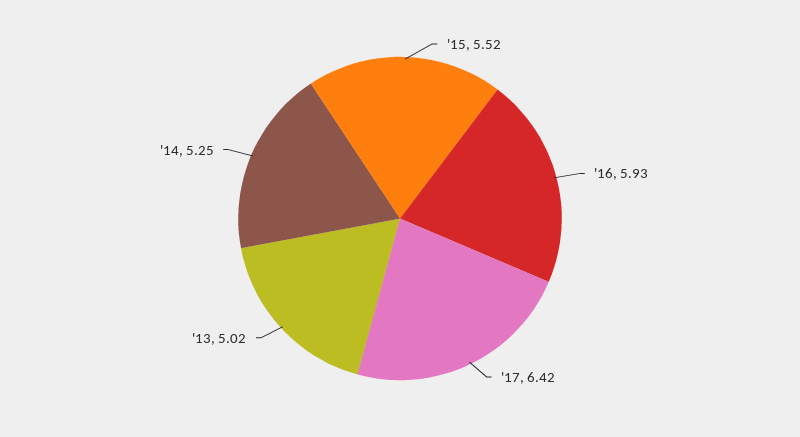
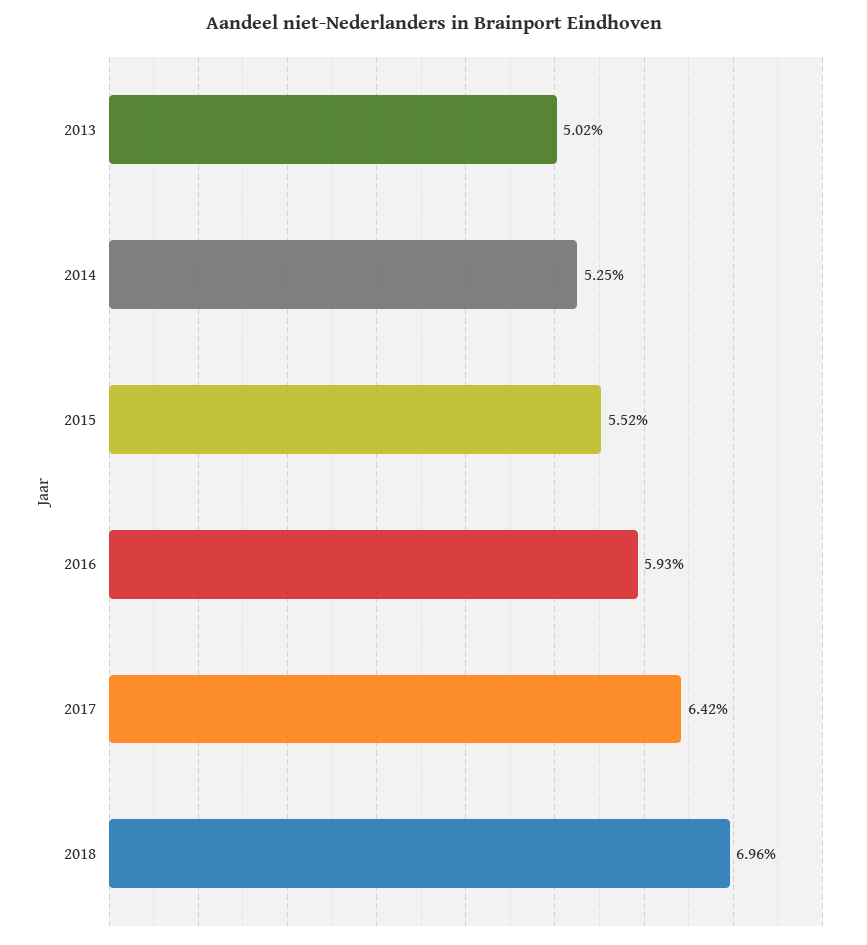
2018: none -> 6.96

